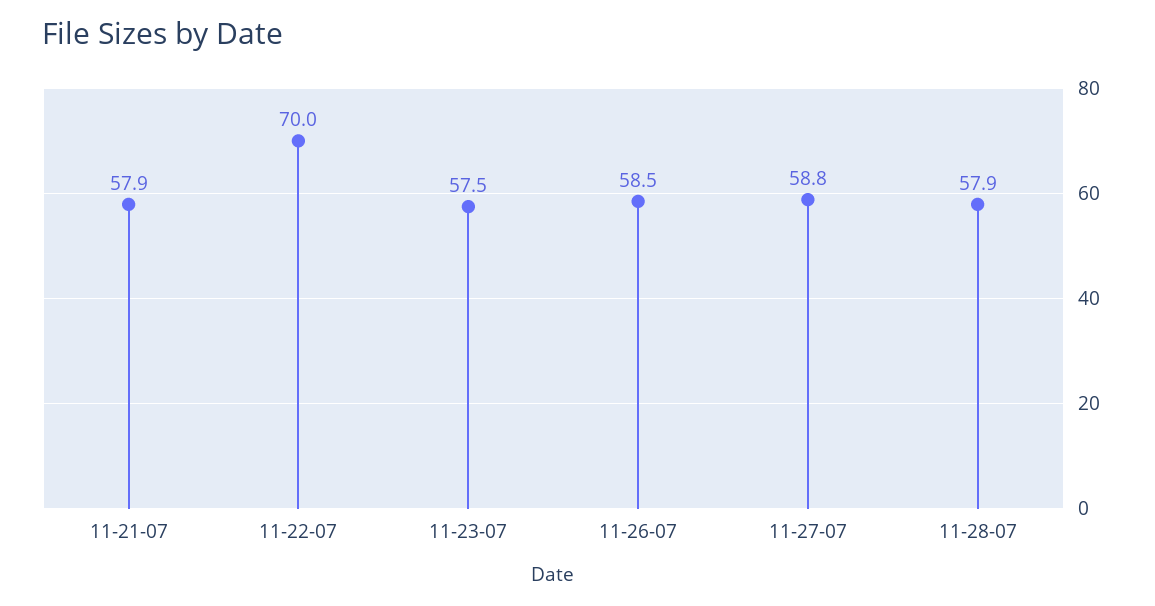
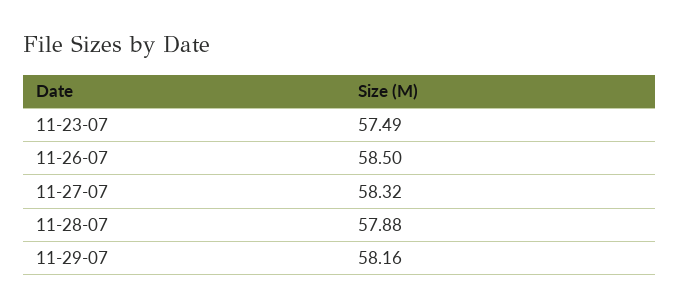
11-21-07: 57.9 -> none
11-22-07: 70 -> none
11-27-07: 58.8 -> 58.32
11-29-07: none -> 58.16

